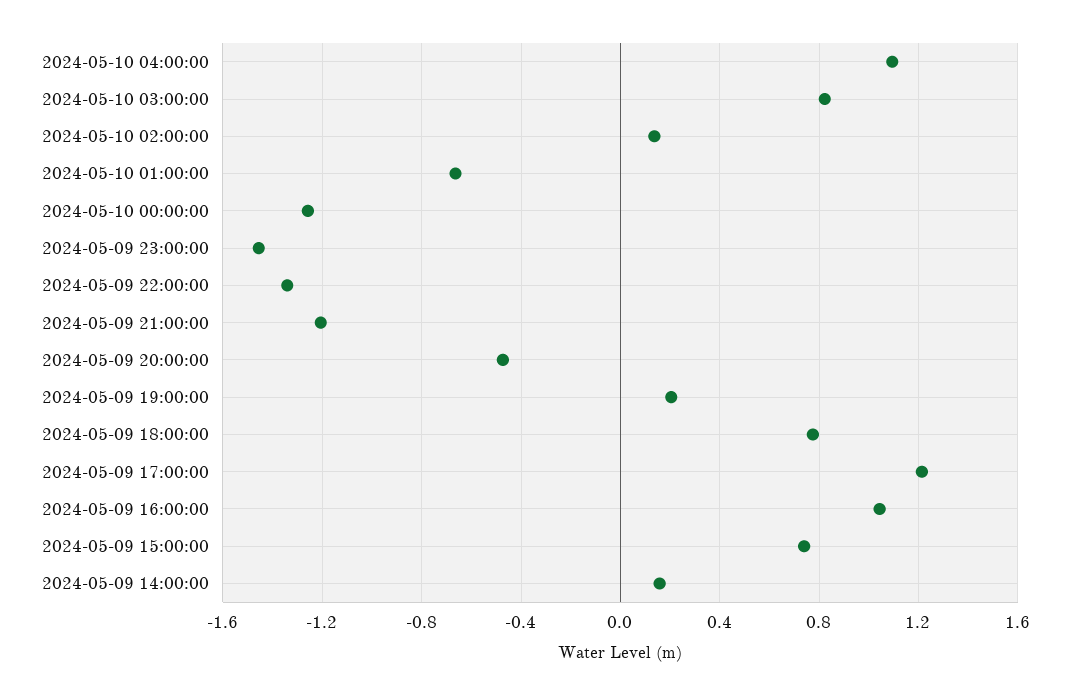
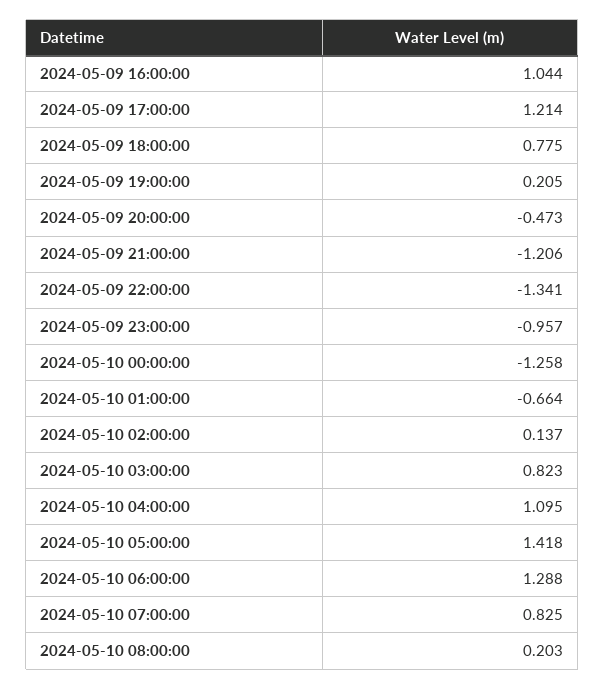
2024-05-09 23:00:00: -1.45 -> -0.957
2024-05-09 15:00:00: 0.75 -> none
2024-05-09 14:00:00: 0.15 -> none
2024-05-10 05:00:00: none -> 1.418
2024-05-10 06:00:00: none -> 1.288
2024-05-10 07:00:00: none -> 0.825
2024-05-10 08:00:00: none -> 0.203

